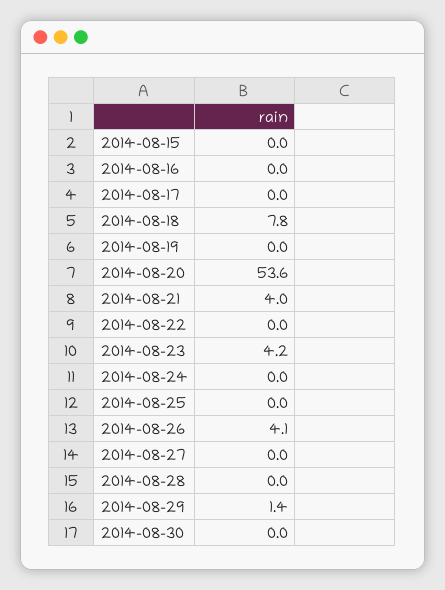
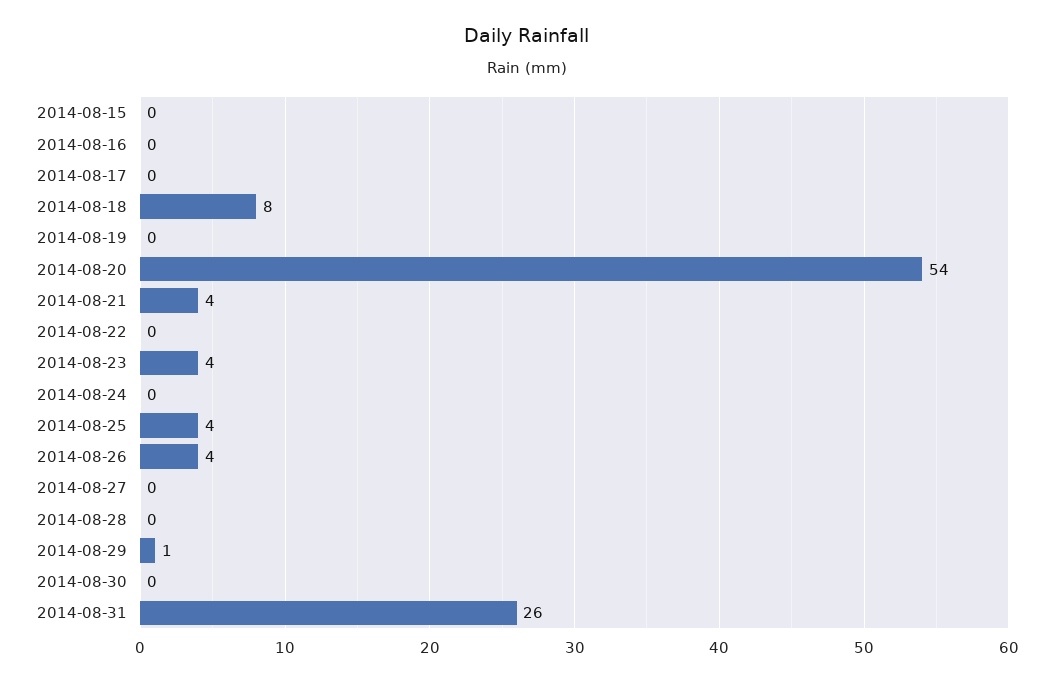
2014-08-25: 0 -> 4
2014-08-31: none -> 26

